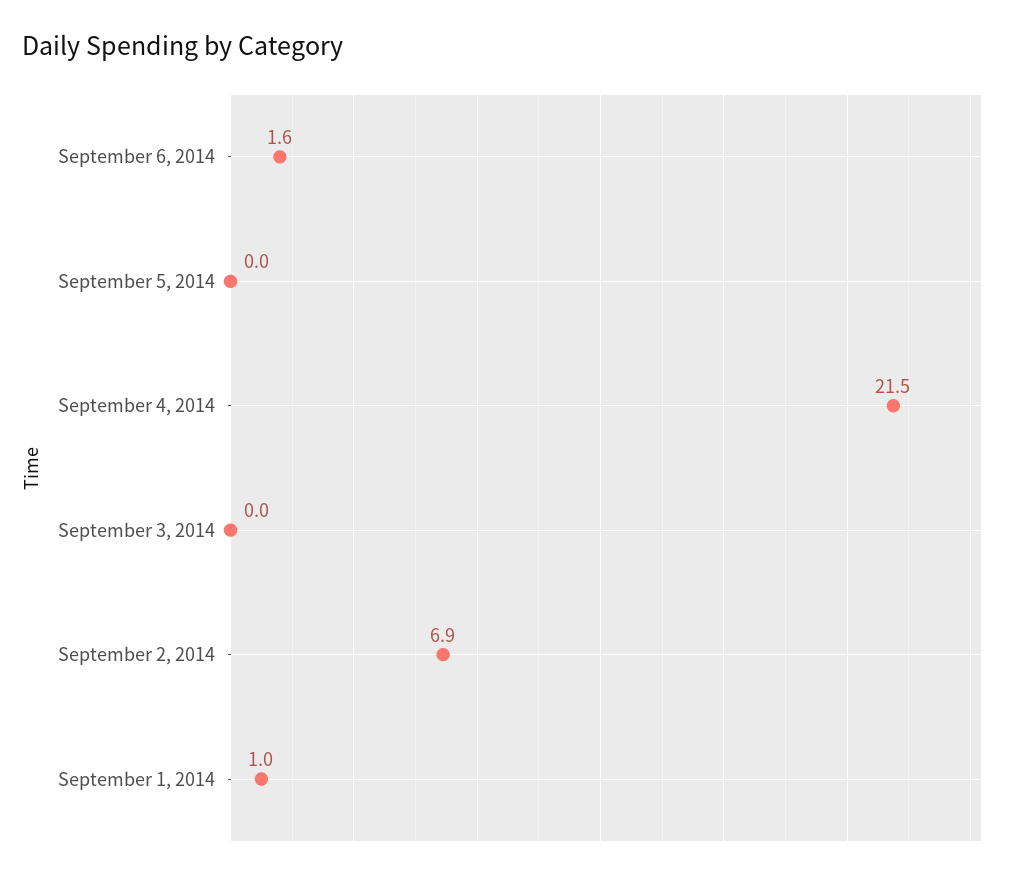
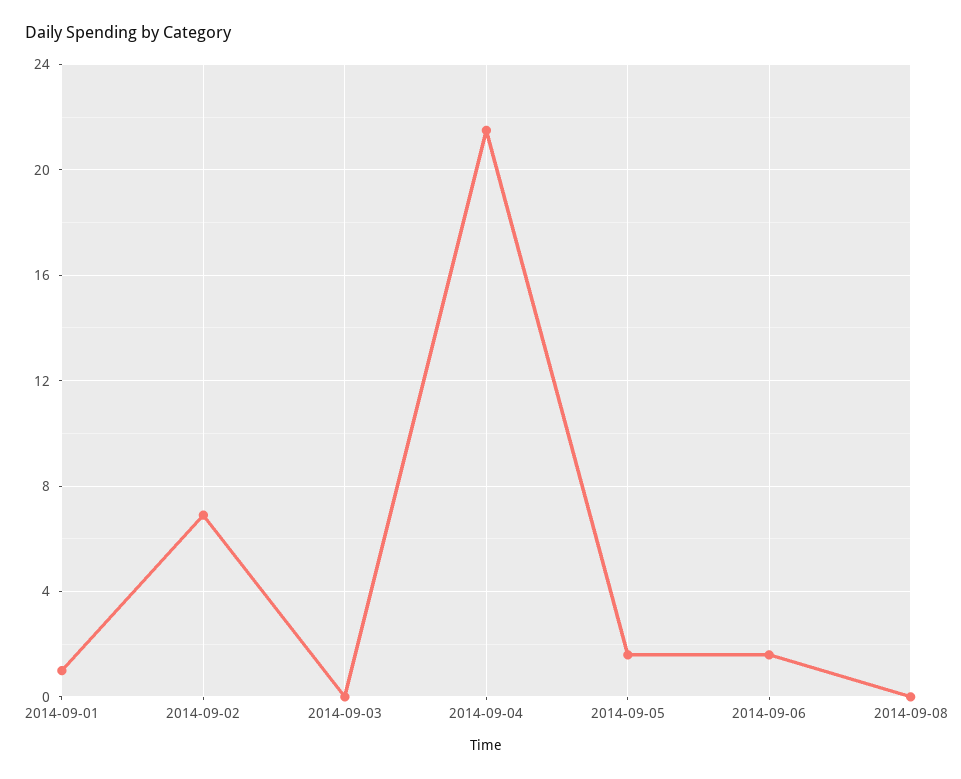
September 5, 2014: 0 -> 1.5
2014-09-08: none -> 0

